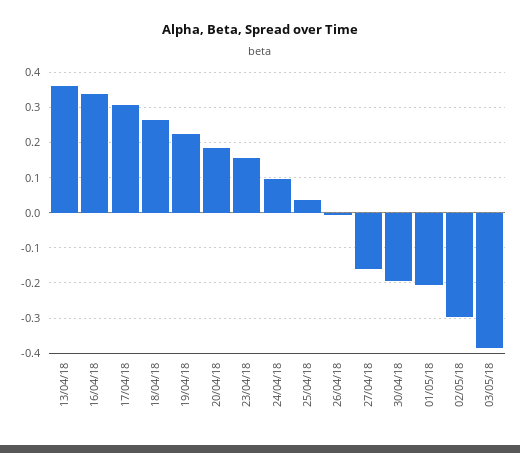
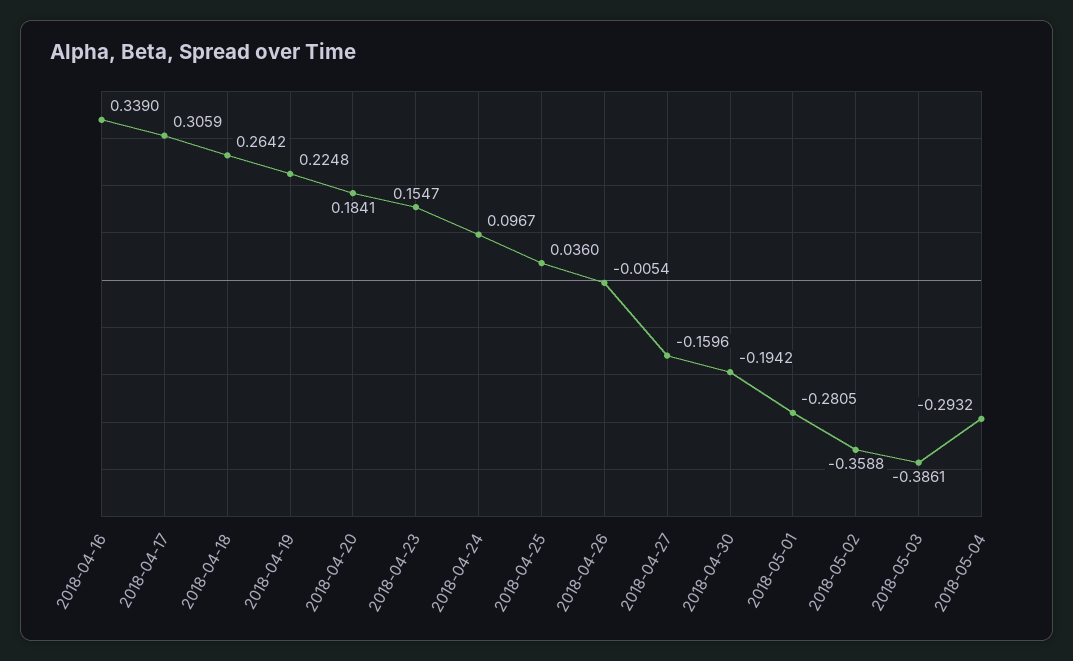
13/04/18: 0.36 -> none
01/05/18: -0.2 -> -0.2805
02/05/18: -0.3 -> -0.3588
2018-05-04: none -> -0.2932

